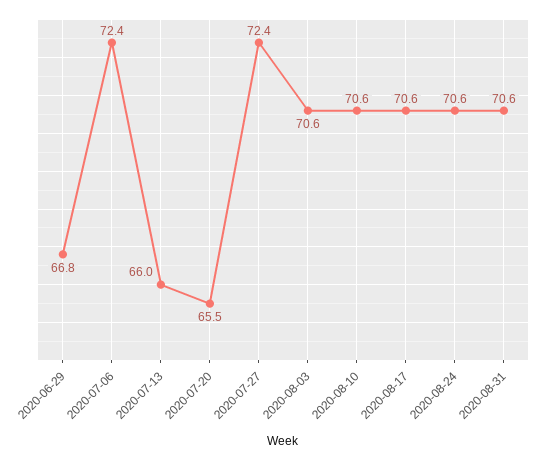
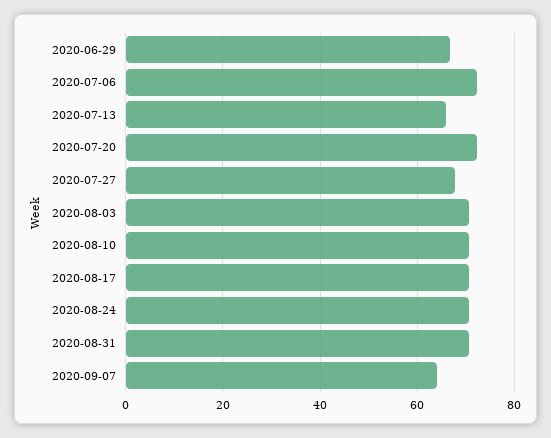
2020-07-20: 65.5 -> 72
2020-07-27: 72.4 -> 68
2020-09-07: none -> 64

